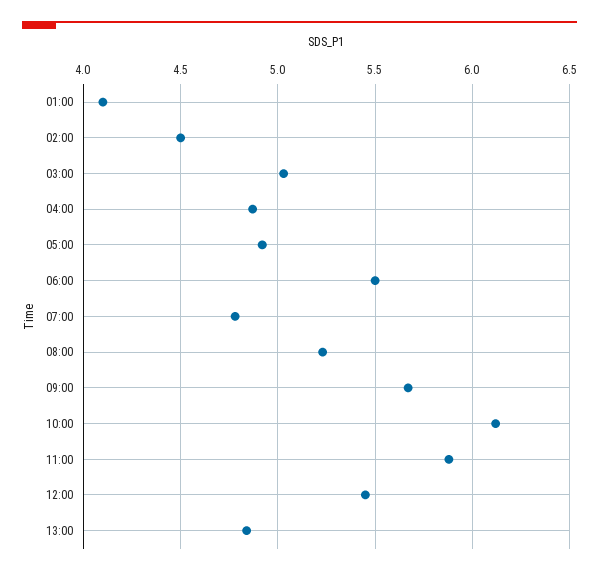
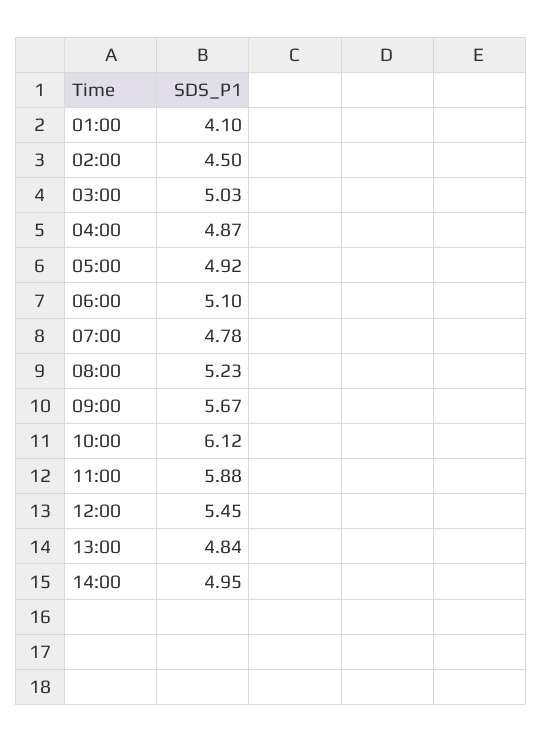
06:00: 5.5 -> 5.1
14:00: none -> 4.95

